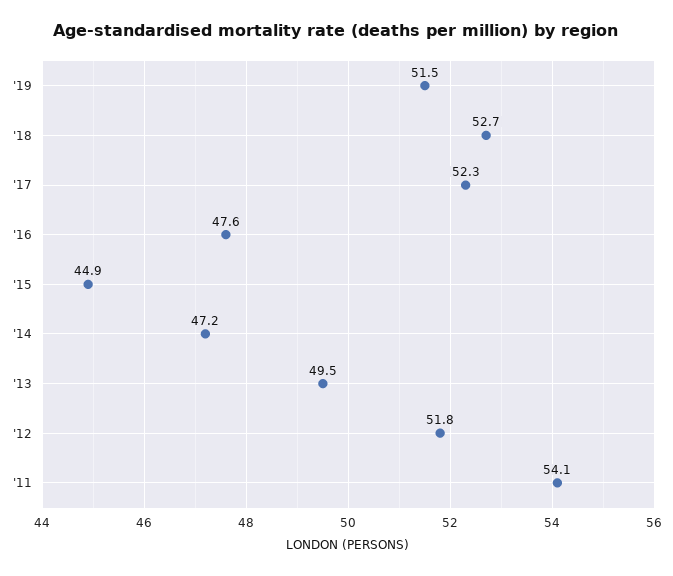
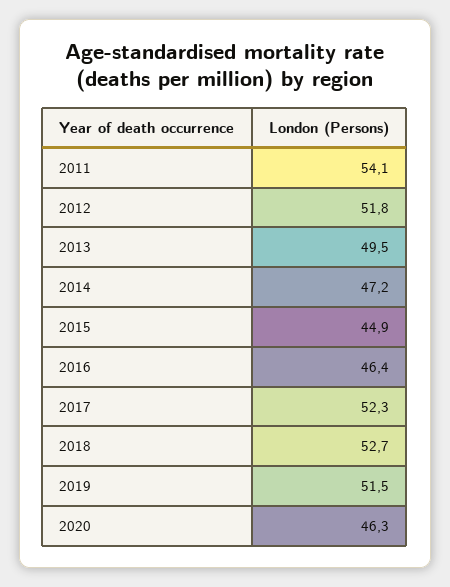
'16: 47.6 -> 46.4
2020: none -> 46.3

